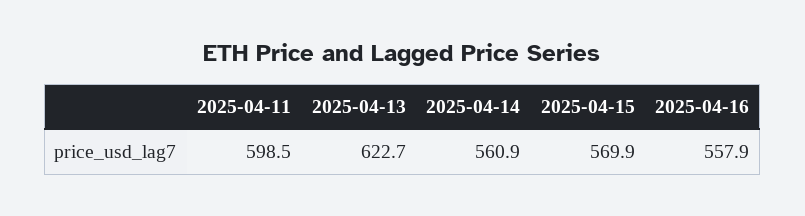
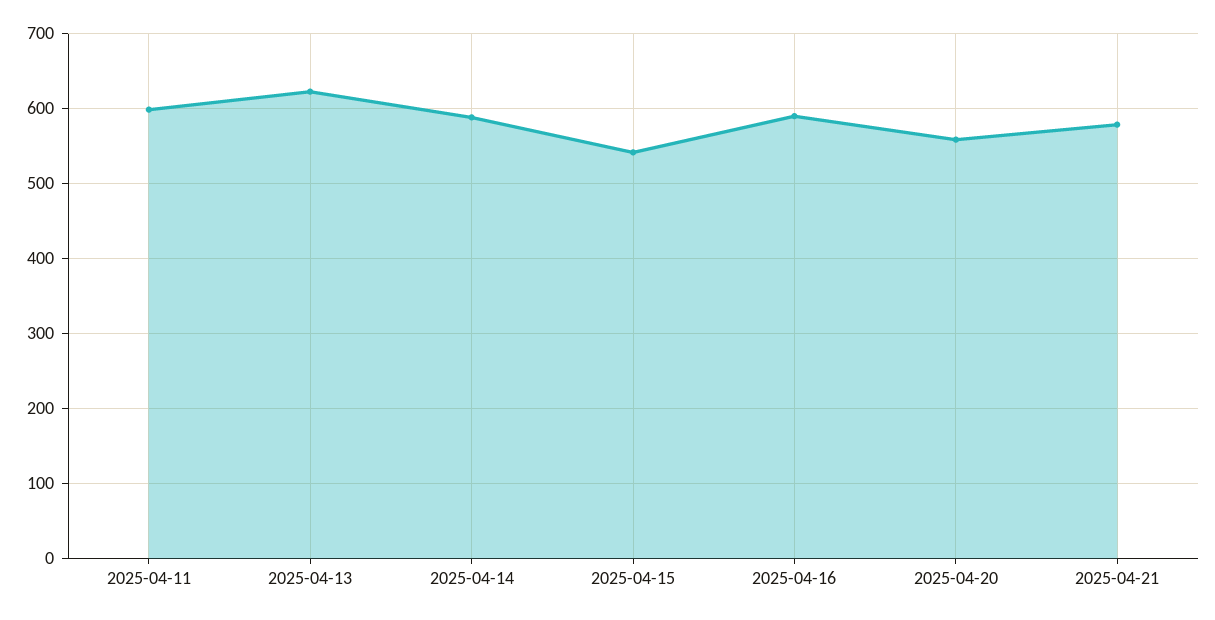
2025-04-14: 560.9 -> 590
2025-04-15: 569.9 -> 540
2025-04-16: 557.9 -> 590
2025-04-20: none -> 560
2025-04-21: none -> 580

